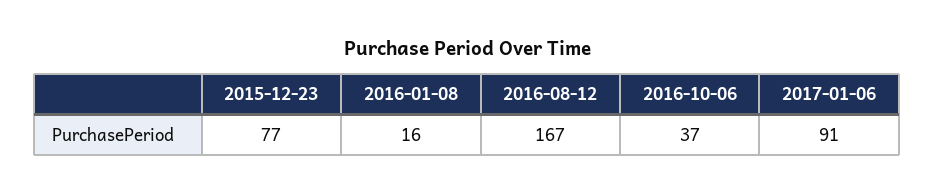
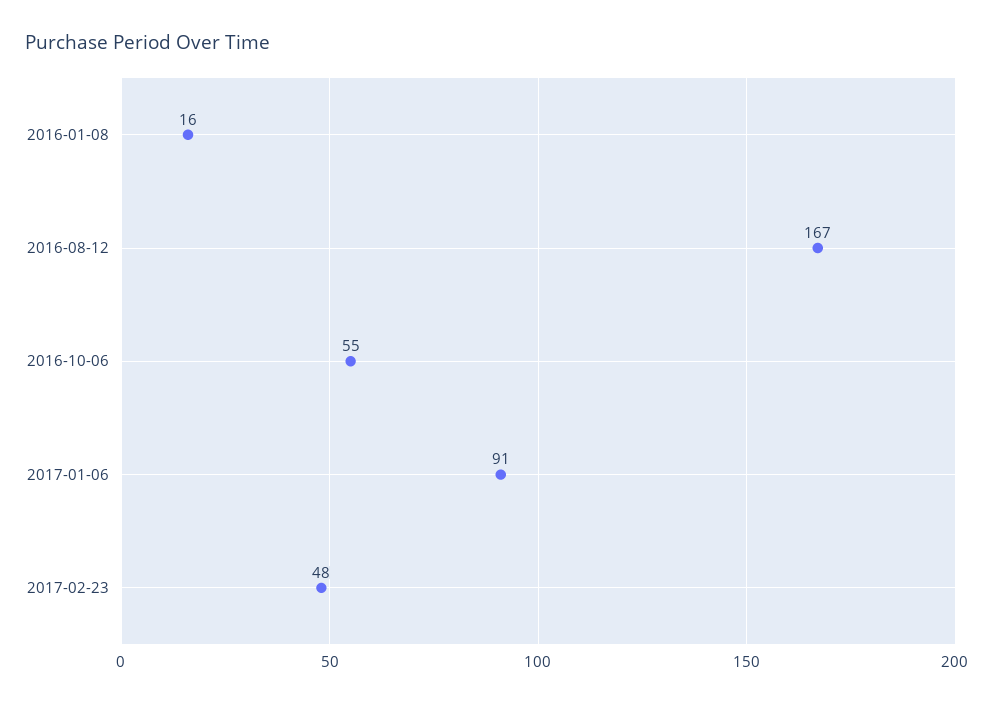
2015-12-23: 77 -> none
2016-10-06: 37 -> 55
2017-02-23: none -> 48

